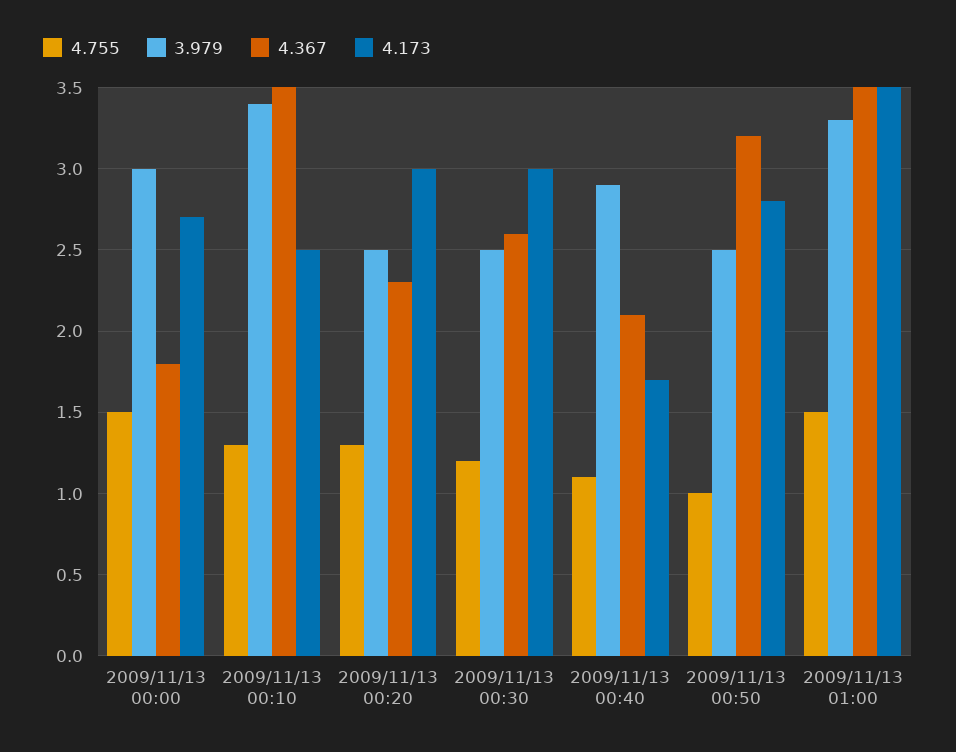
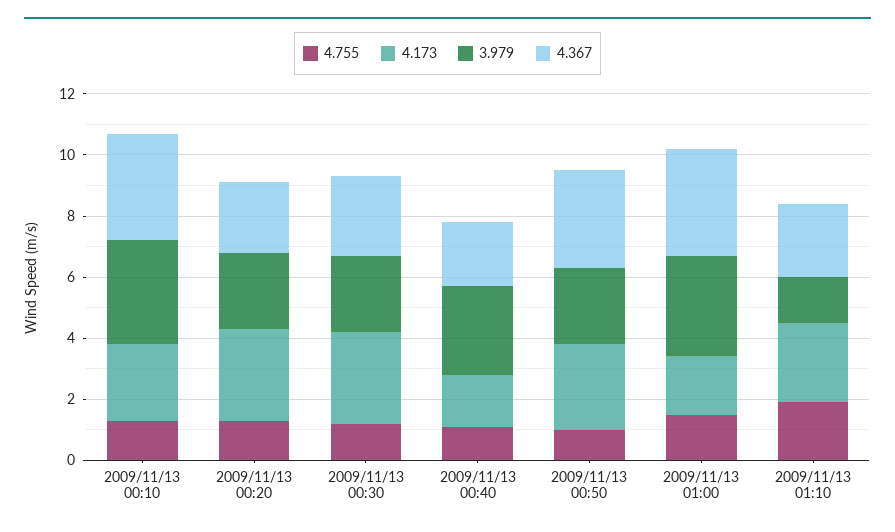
4.755, 2009/11/13 00:00: 1.5 -> none
3.979, 2009/11/13 00:00: 3 -> none
4.367, 2009/11/13 00:00: 1.8 -> none
4.173, 2009/11/13 00:00: 2.7 -> none
4.173, 2009/11/13 01:00: 3.5 -> 2
4.755, 2009/11/13 01:10: none -> 2
4.173, 2009/11/13 01:10: none -> 2.5
3.979, 2009/11/13 01:10: none -> 1.5
4.367, 2009/11/13 01:10: none -> 2.5

